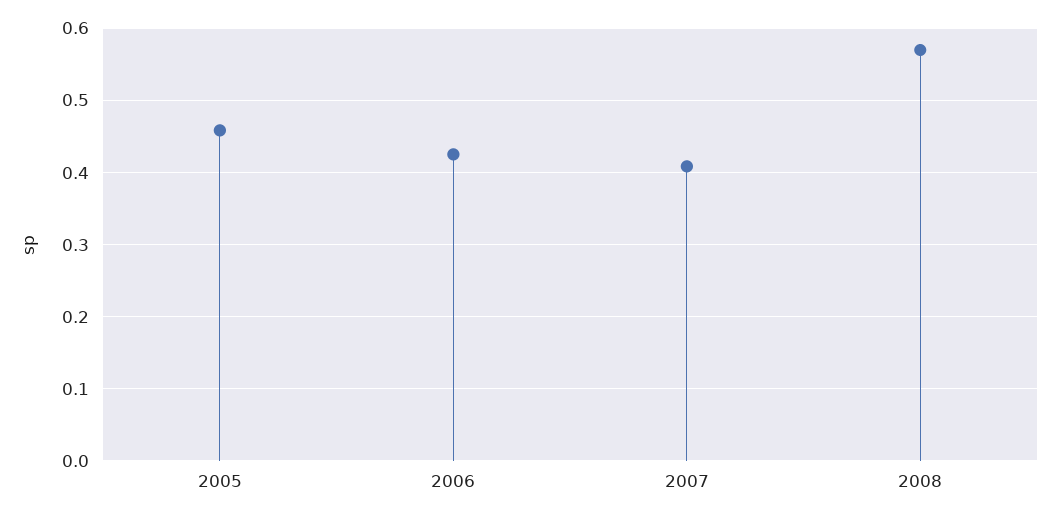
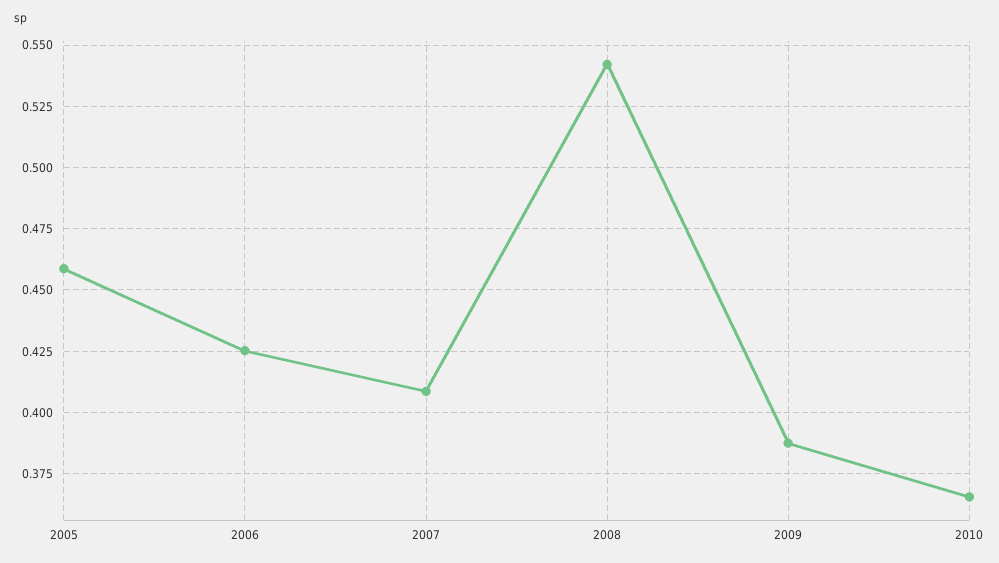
2008: 0.57 -> 0.5425
2009: none -> 0.3875
2010: none -> 0.365

